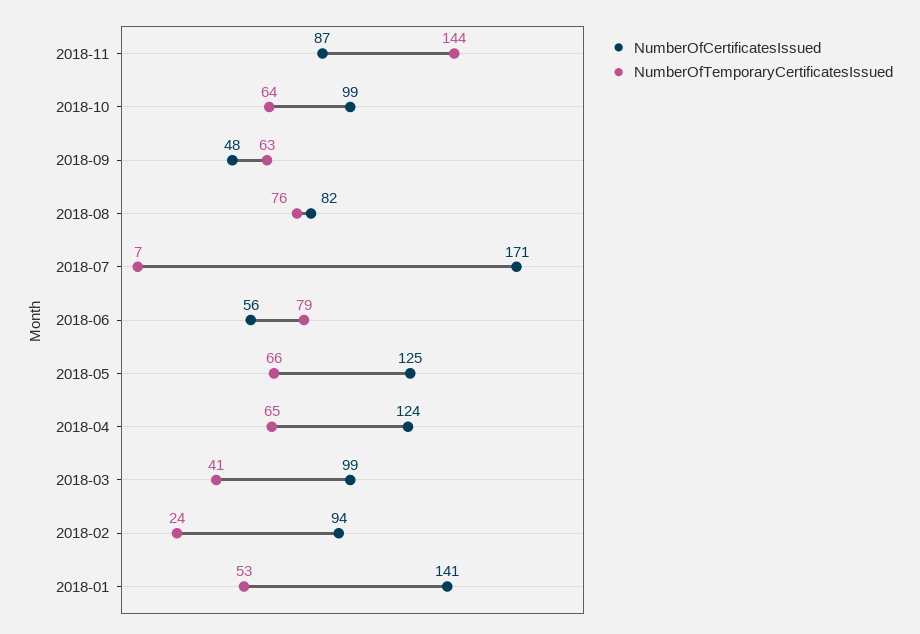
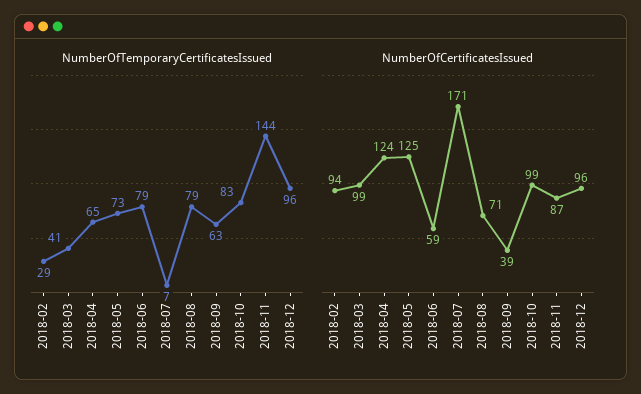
NumberOfTemporaryCertificatesIssued, 2018-10: 64 -> 83
NumberOfCertificatesIssued, 2018-09: 48 -> 39
NumberOfCertificatesIssued, 2018-08: 82 -> 71
NumberOfTemporaryCertificatesIssued, 2018-08: 76 -> 79
NumberOfCertificatesIssued, 2018-06: 56 -> 59
NumberOfTemporaryCertificatesIssued, 2018-05: 66 -> 73
NumberOfTemporaryCertificatesIssued, 2018-02: 24 -> 29
NumberOfCertificatesIssued, 2018-01: 141 -> none
NumberOfTemporaryCertificatesIssued, 2018-01: 53 -> none
NumberOfTemporaryCertificatesIssued, 2018-12: none -> 96
NumberOfCertificatesIssued, 2018-12: none -> 96

